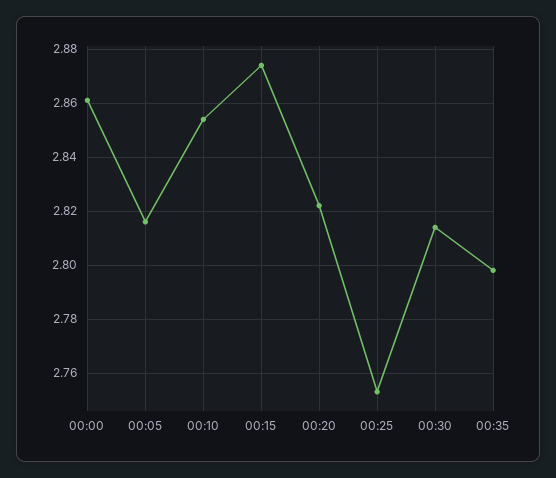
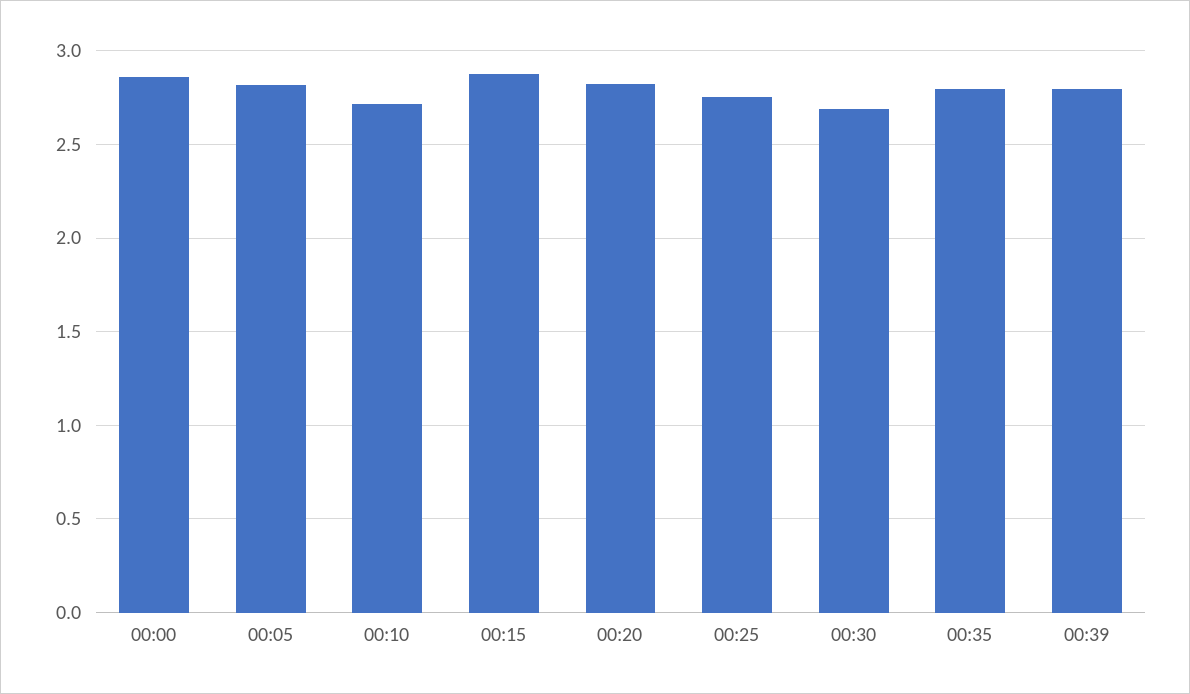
00:10: 2.855 -> 2.7
00:30: 2.815 -> 2.7
00:39: none -> 2.8

